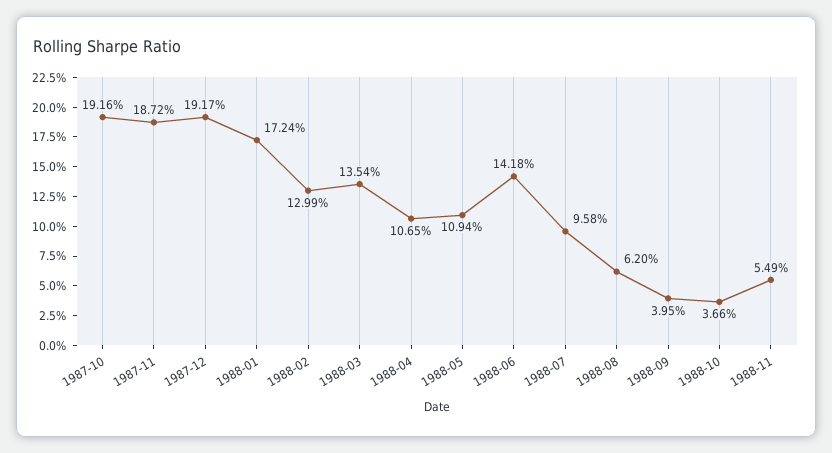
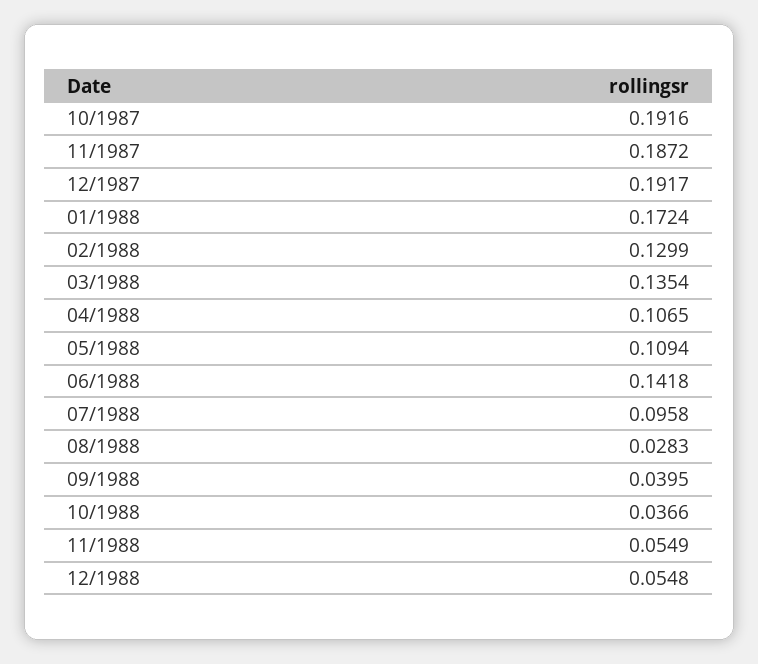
1988-08: 0.062 -> 0.0283
12/1988: none -> 0.0548

